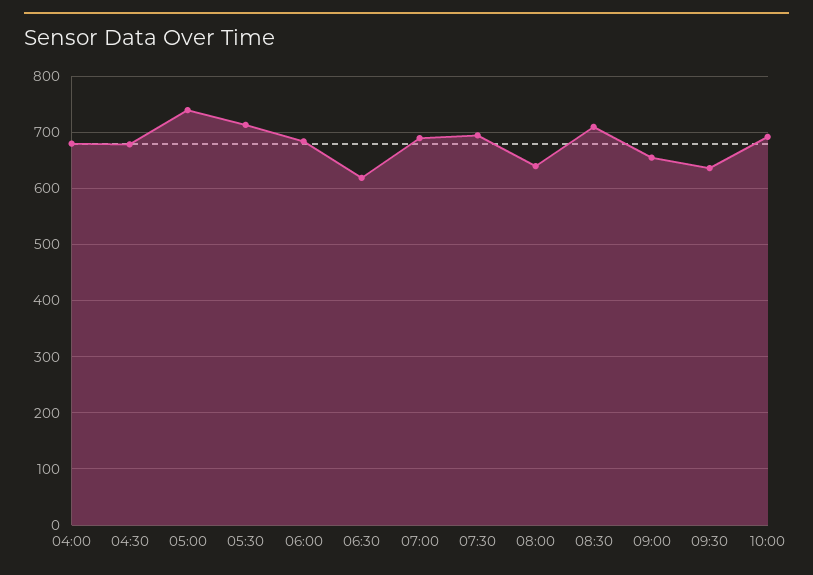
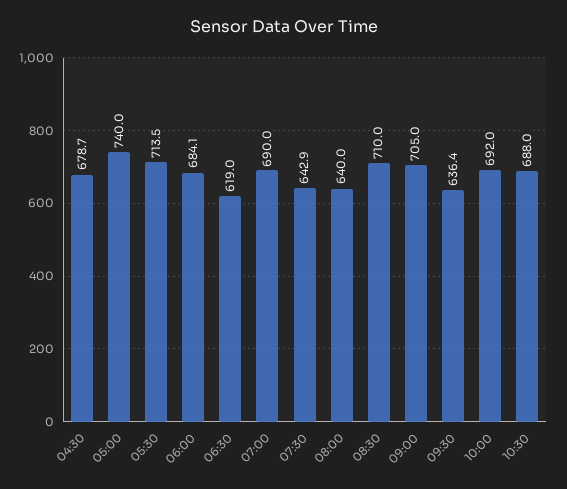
04:00: 680 -> none
07:30: 700 -> 642.9
09:00: 660 -> 705
10:30: none -> 688

